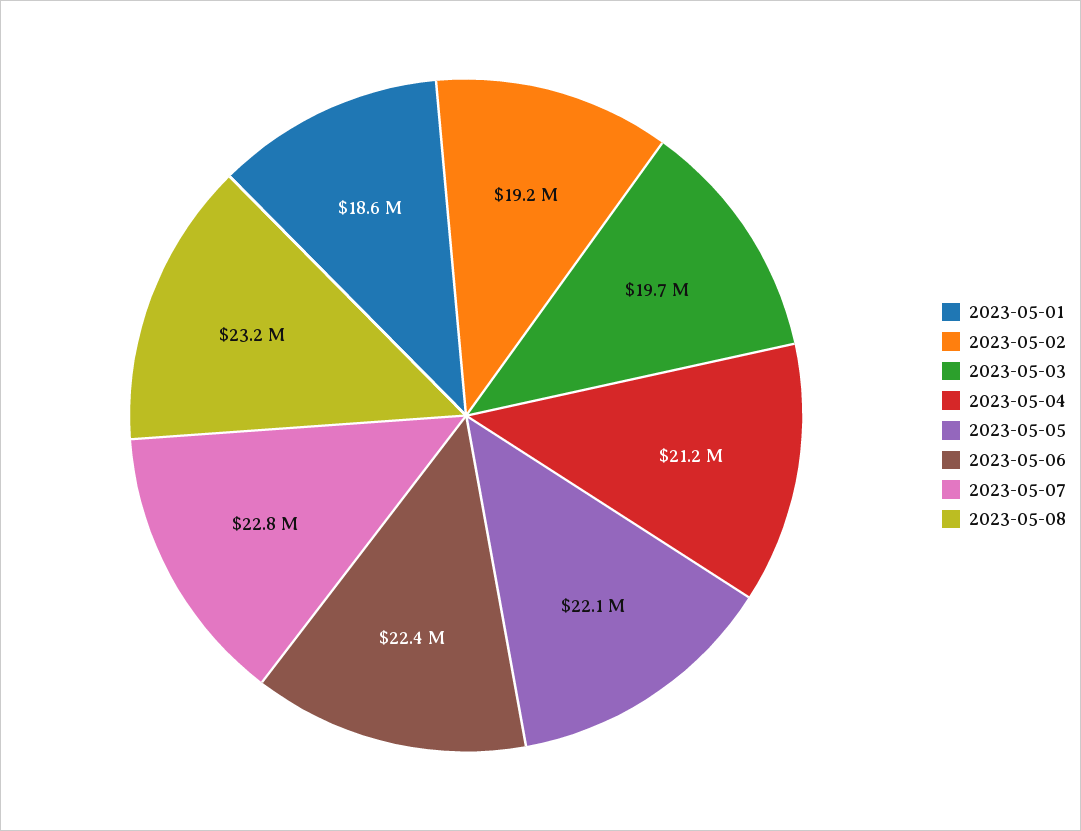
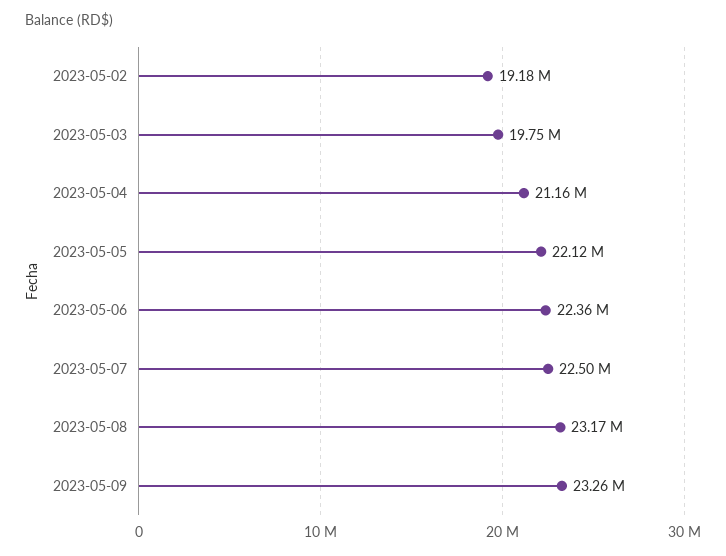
2023-05-01: 18600000 -> none
2023-05-07: 22800000 -> 22500000
2023-05-09: none -> 23260000

